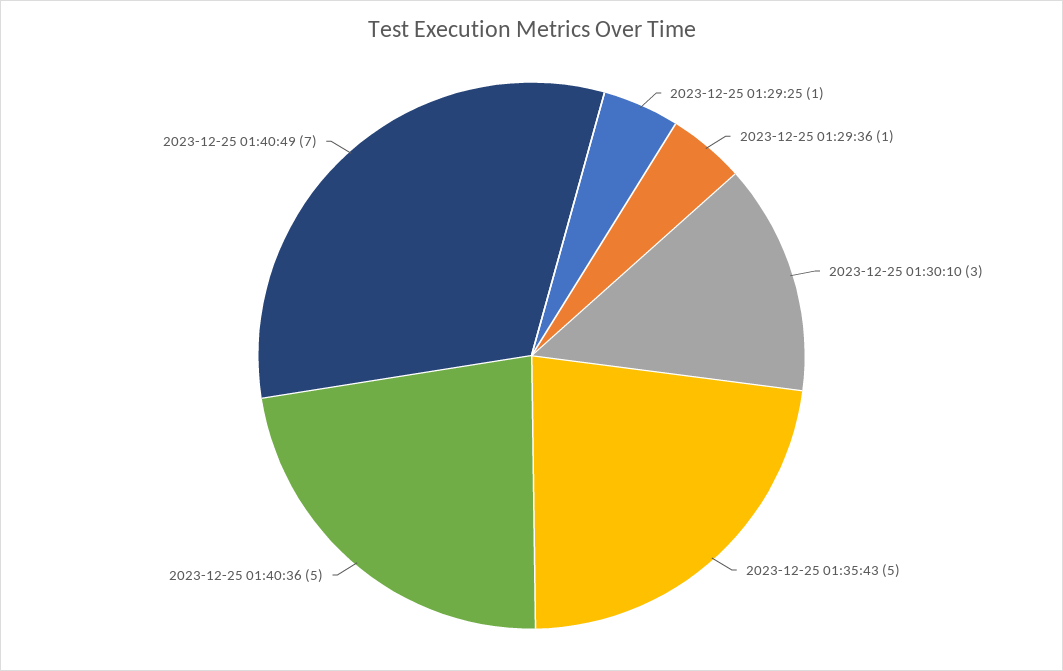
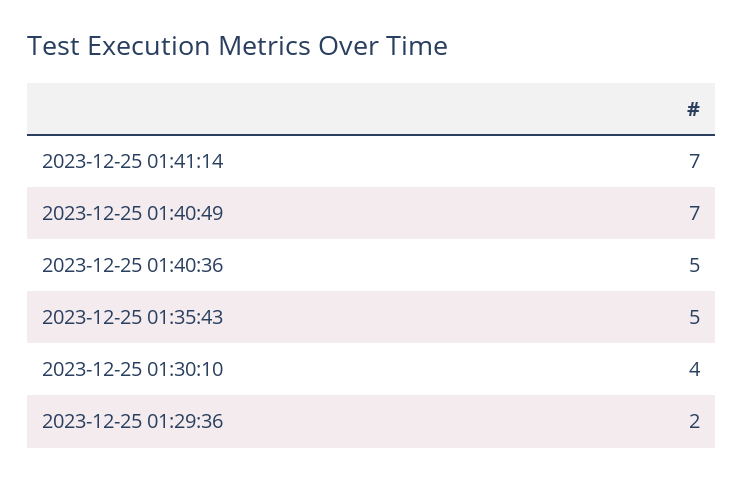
2023-12-25 01:29:25: 1 -> none
2023-12-25 01:29:36: 1 -> 2
2023-12-25 01:30:10: 3 -> 4
2023-12-25 01:41:14: none -> 7

